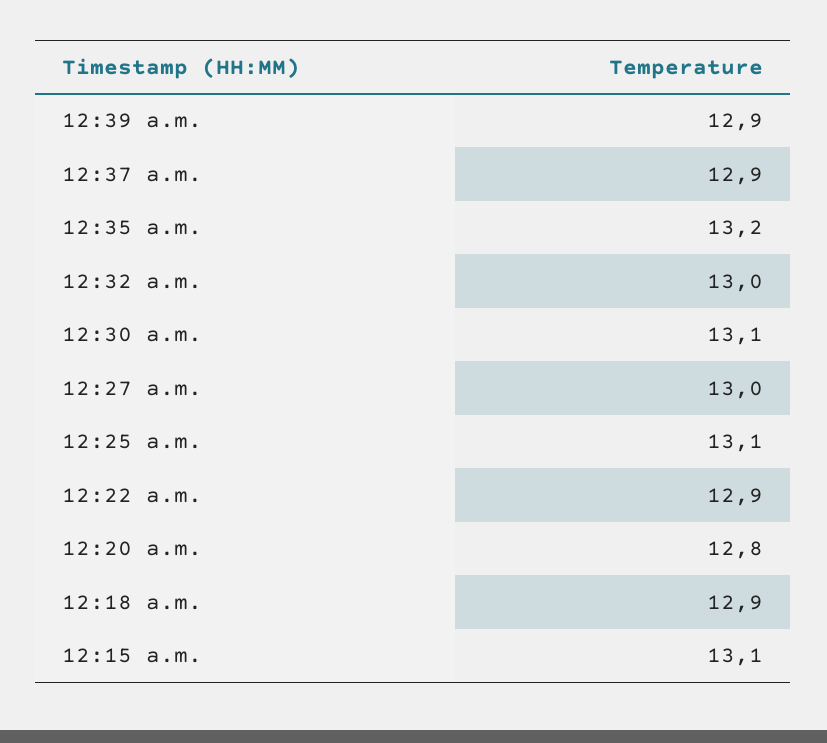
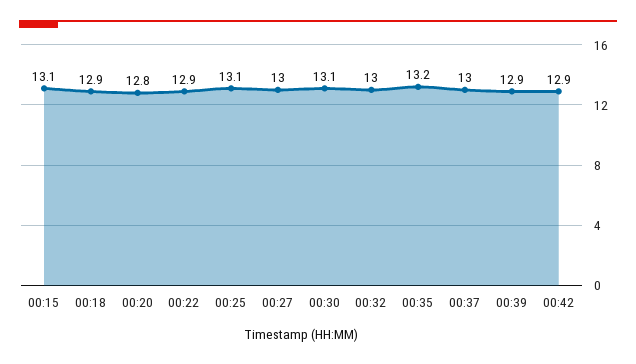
12:37 a.m.: 12.9 -> 13
00:42: none -> 12.9

